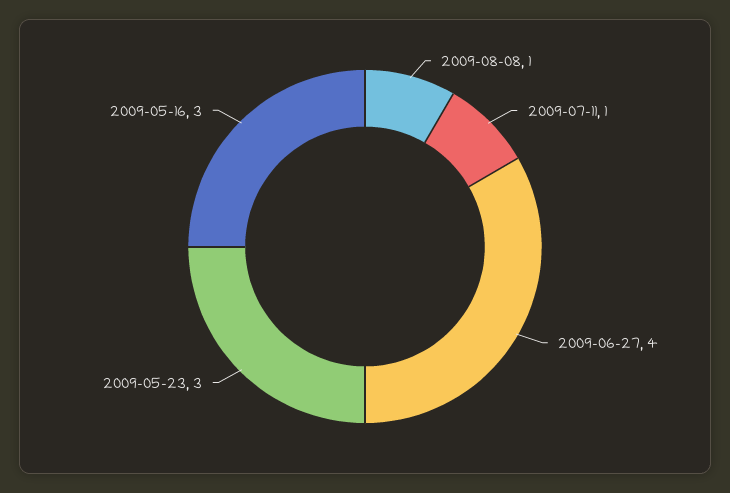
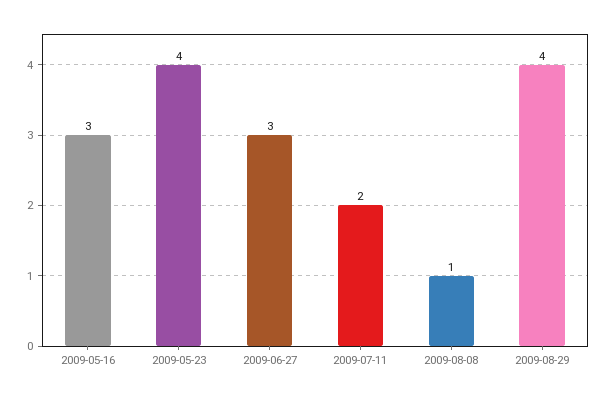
2009-07-11: 1 -> 2
2009-06-27: 4 -> 3
2009-05-23: 3 -> 4
2009-08-29: none -> 4

